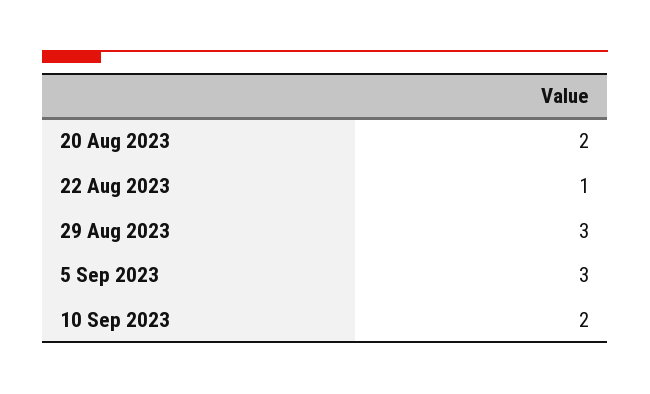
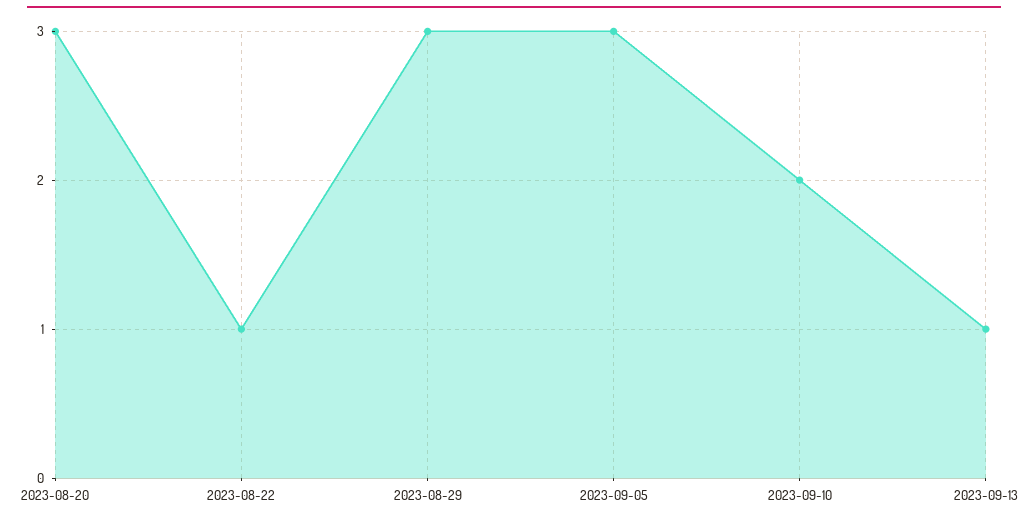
20 Aug 2023: 2 -> 3
2023-09-13: none -> 1

